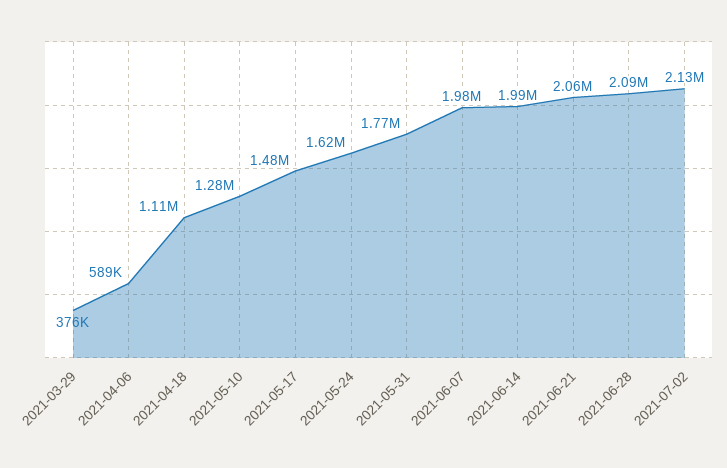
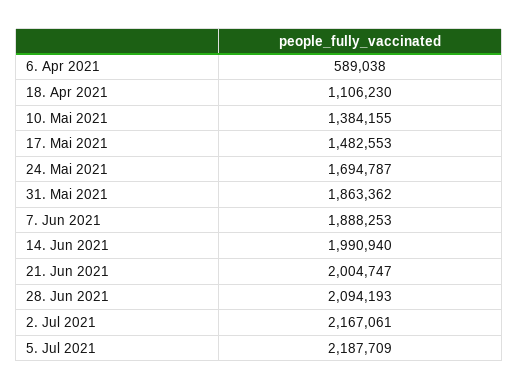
2021-03-29: 376000 -> none
2021-05-10: 1280000 -> 1384155
2021-05-24: 1620000 -> 1694787
2021-05-31: 1770000 -> 1863362
2021-06-07: 1980000 -> 1888253
2021-06-21: 2060000 -> 2004747
2021-07-02: 2130000 -> 2167061
5. Jul 2021: none -> 2187709

